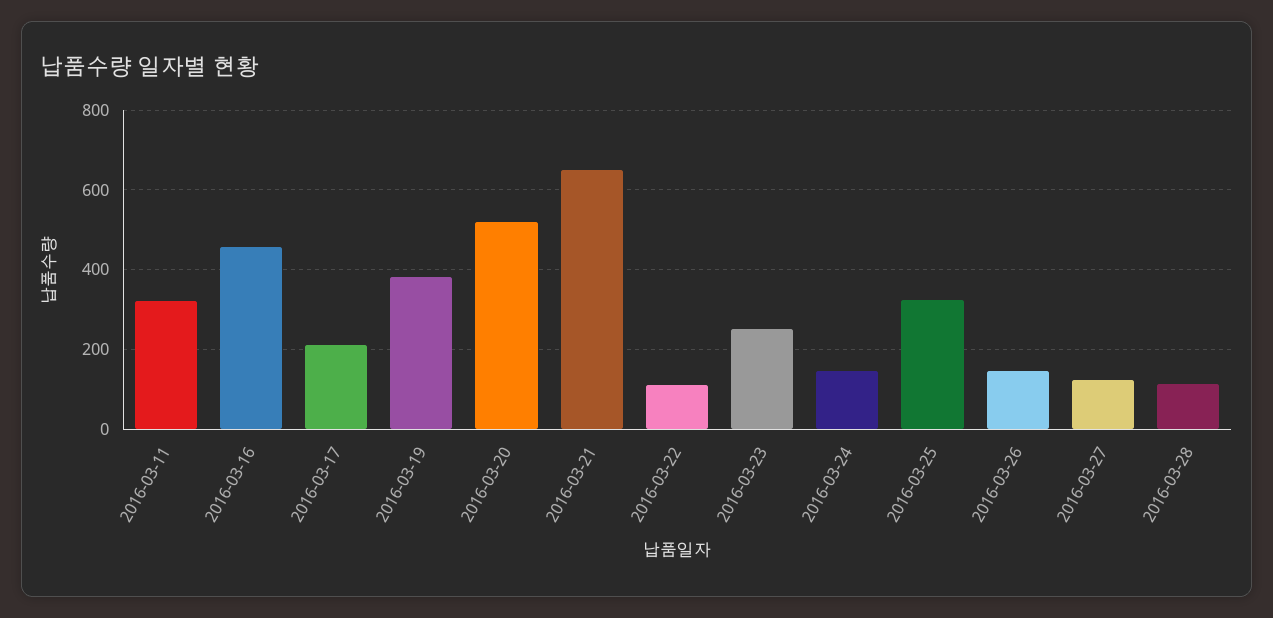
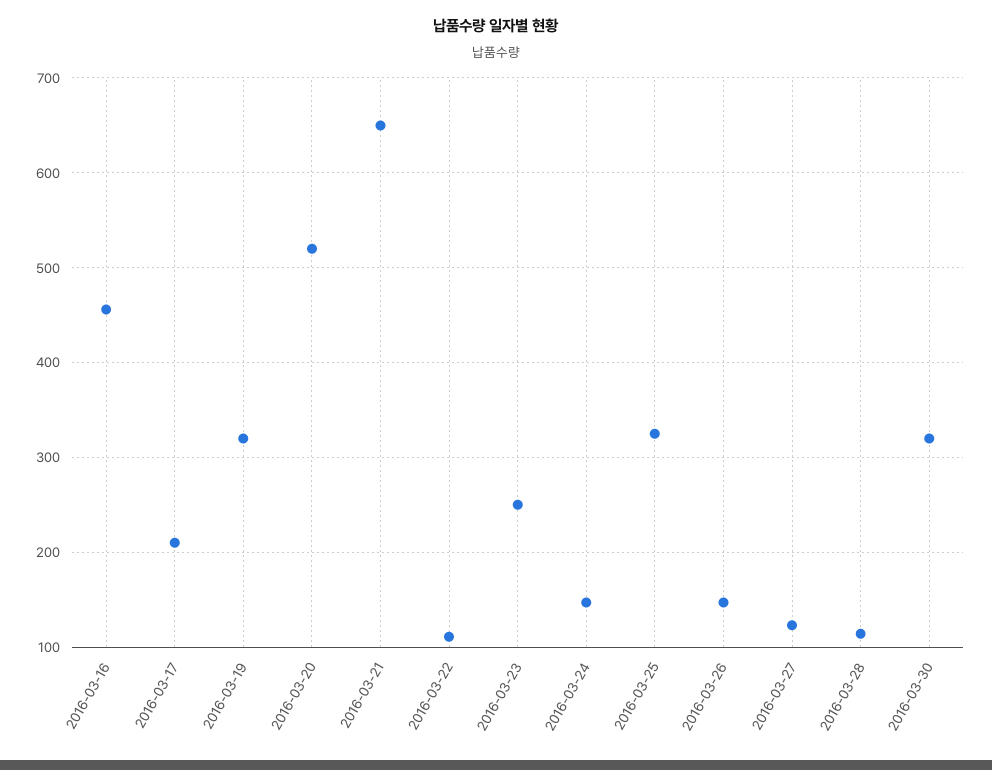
2016-03-11: 320 -> none
2016-03-19: 380 -> 320
2016-03-30: none -> 320

